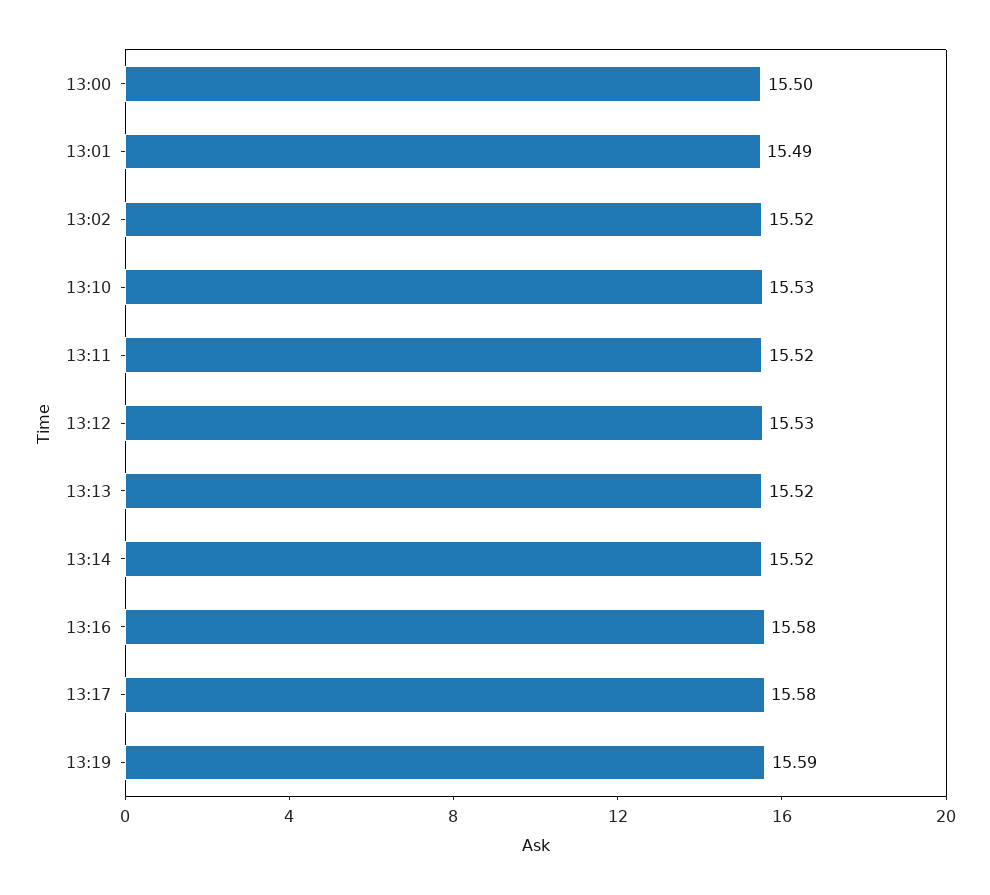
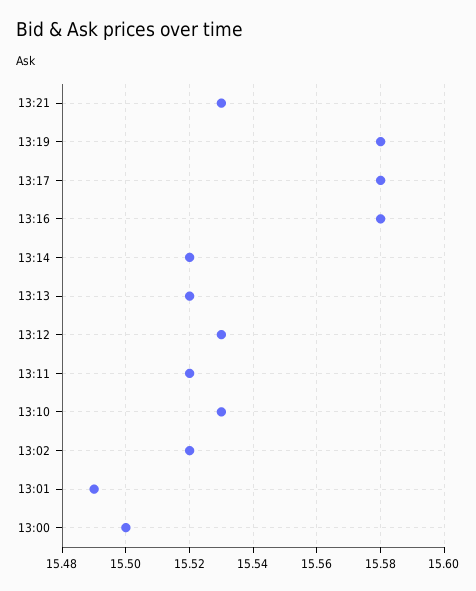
13:19: 15.59 -> 15.58
13:21: none -> 15.53

